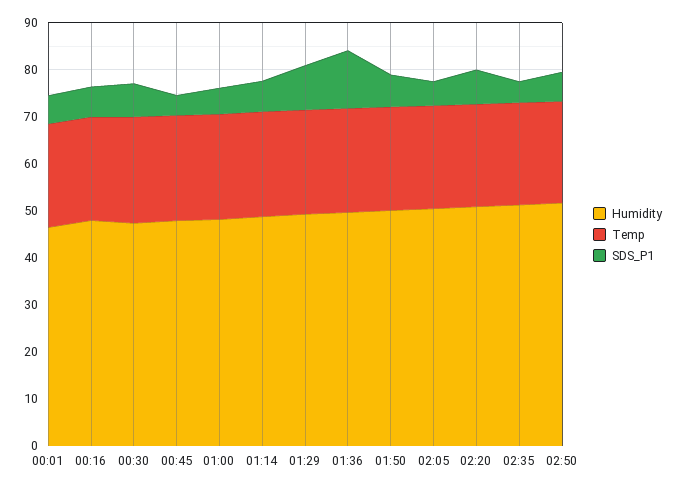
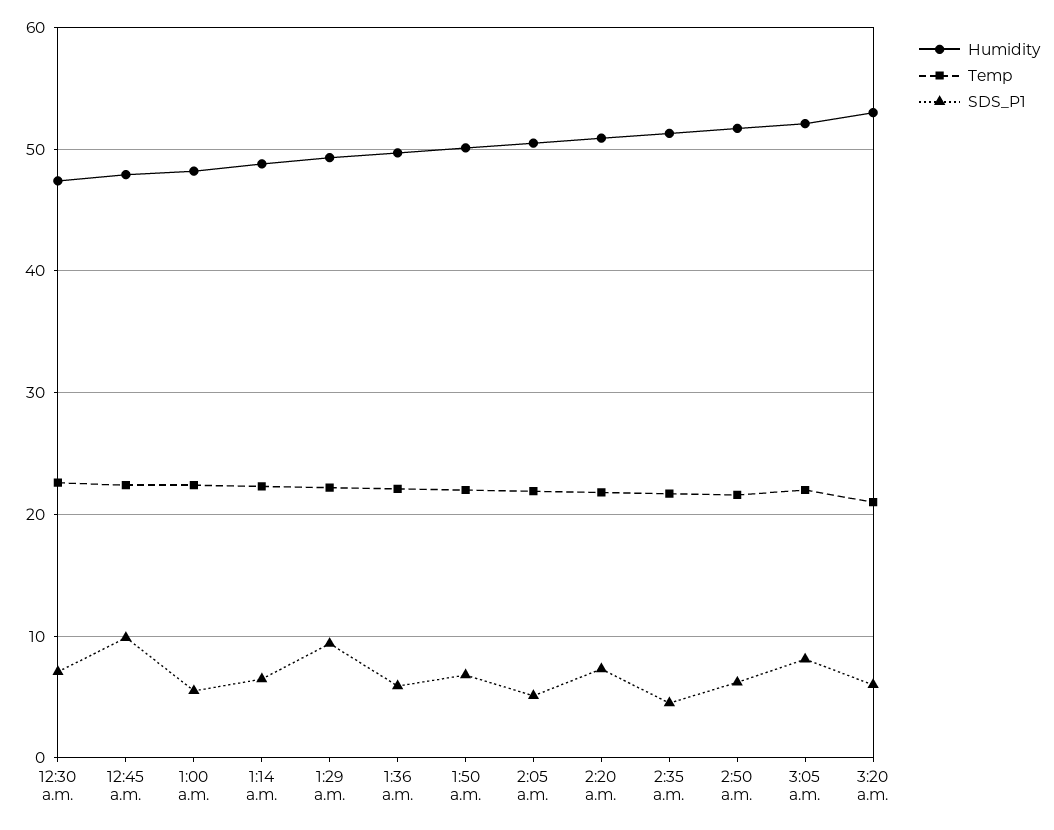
Humidity, 00:01: 46 -> none
Temp, 00:01: 22 -> none
SDS_P1, 00:01: 6 -> none
Humidity, 00:16: 48 -> none
Temp, 00:16: 22 -> none
SDS_P1, 00:16: 6 -> none
SDS_P1, 00:45: 4 -> 10
SDS_P1, 01:36: 12 -> 6
Humidity, 3:05 a.m.: none -> 52
Temp, 3:05 a.m.: none -> 22
SDS_P1, 3:05 a.m.: none -> 8
Humidity, 3:20 a.m.: none -> 53
Temp, 3:20 a.m.: none -> 21
SDS_P1, 3:20 a.m.: none -> 6

